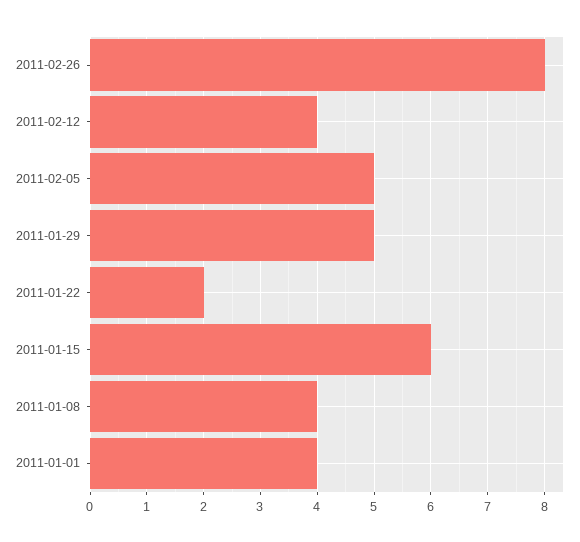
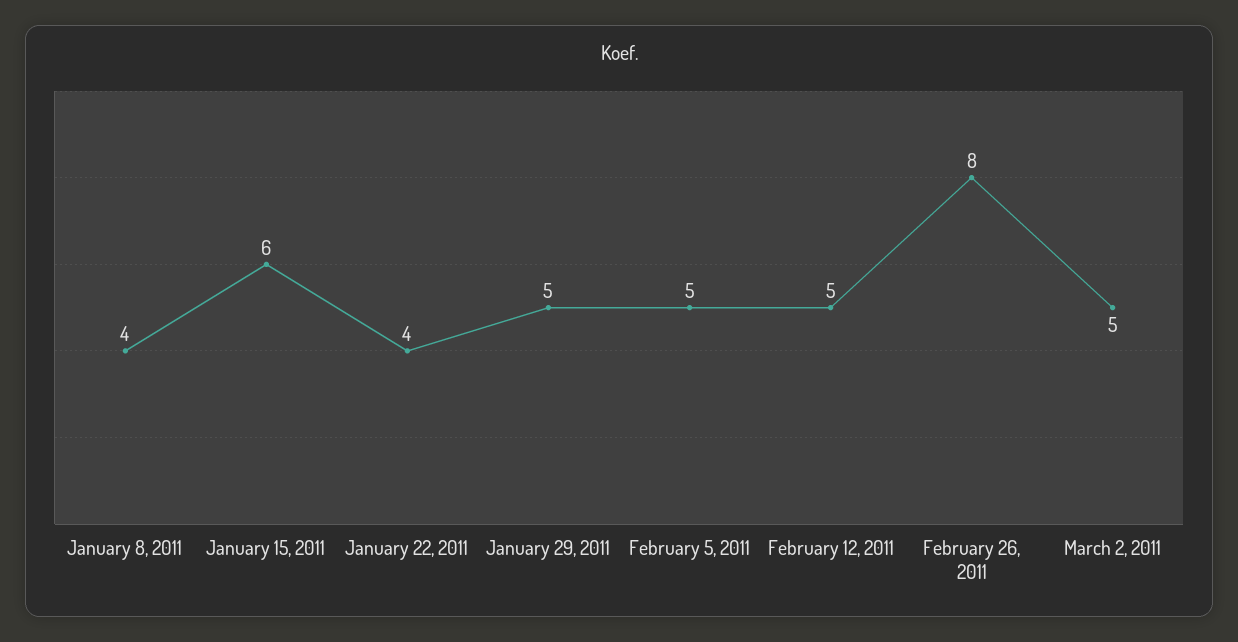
2011-02-12: 4 -> 5
2011-01-22: 2 -> 4
2011-01-01: 4 -> none
March 2, 2011: none -> 5

